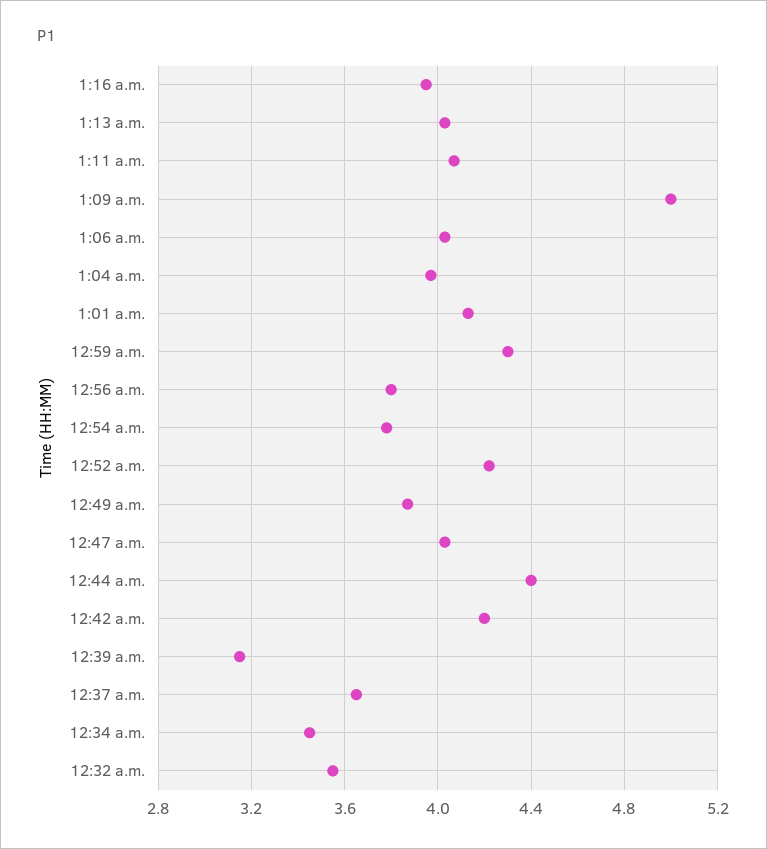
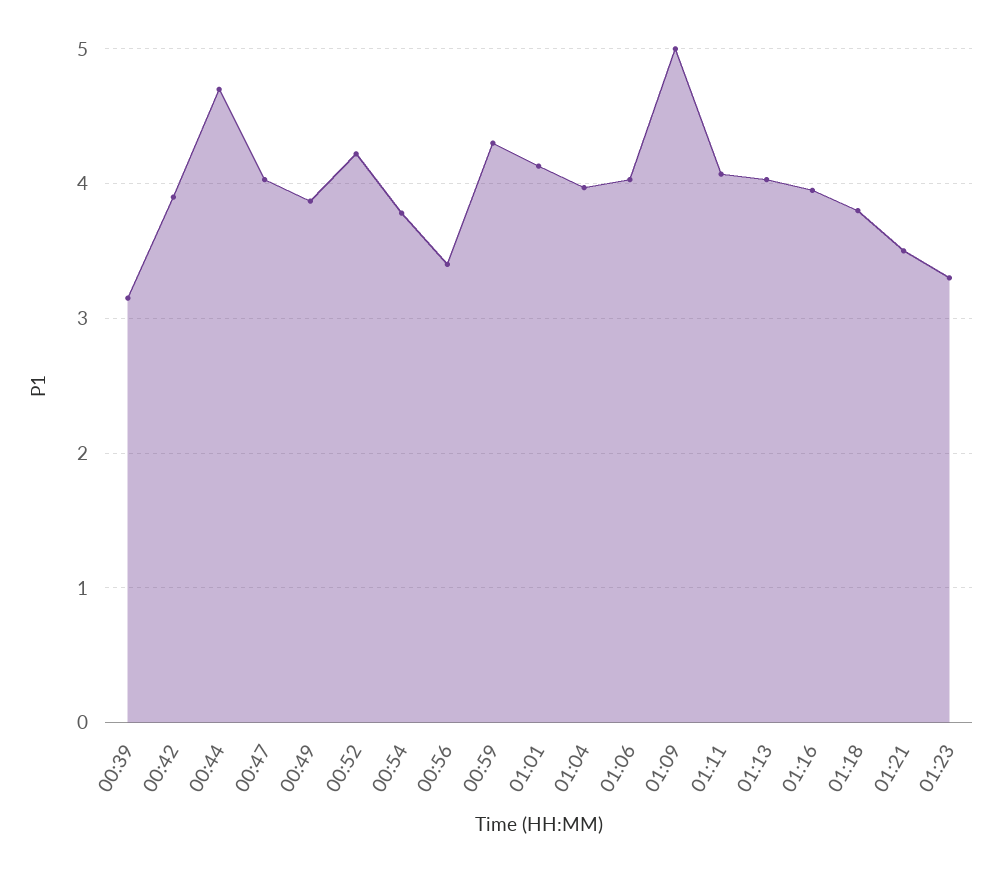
12:56 a.m.: 3.8 -> 3.4
12:44 a.m.: 4.4 -> 4.7
12:42 a.m.: 4.2 -> 3.9
12:37 a.m.: 3.65 -> none
12:34 a.m.: 3.45 -> none
12:32 a.m.: 3.55 -> none
01:18: none -> 3.8
01:21: none -> 3.5
01:23: none -> 3.3

